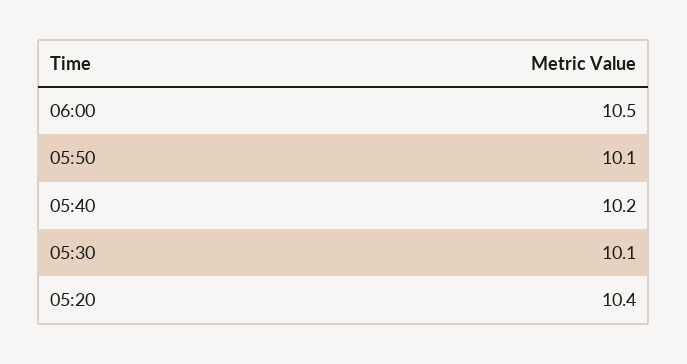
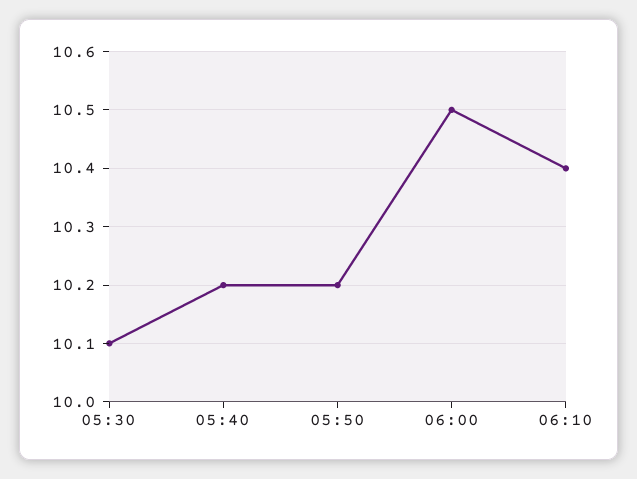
05:50: 10.1 -> 10.2
05:20: 10.4 -> none
06:10: none -> 10.4

